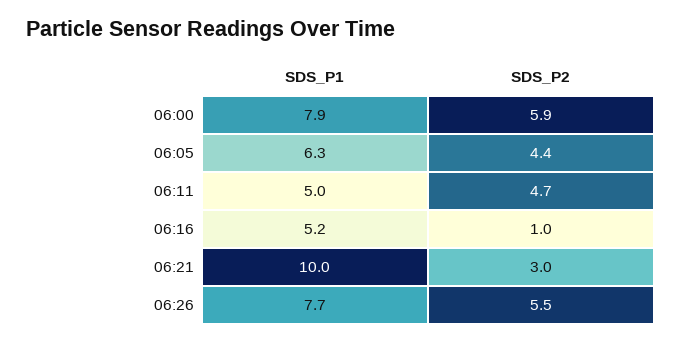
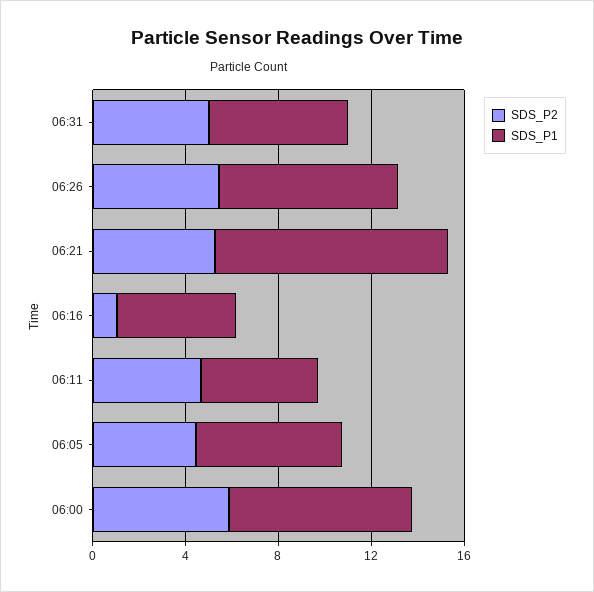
SDS_P2, 06:21: 3 -> 5
SDS_P2, 06:31: none -> 5
SDS_P1, 06:31: none -> 6

